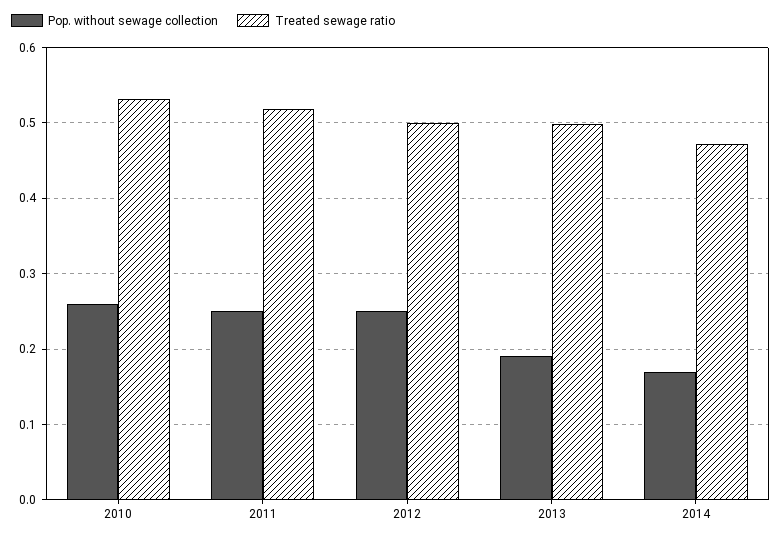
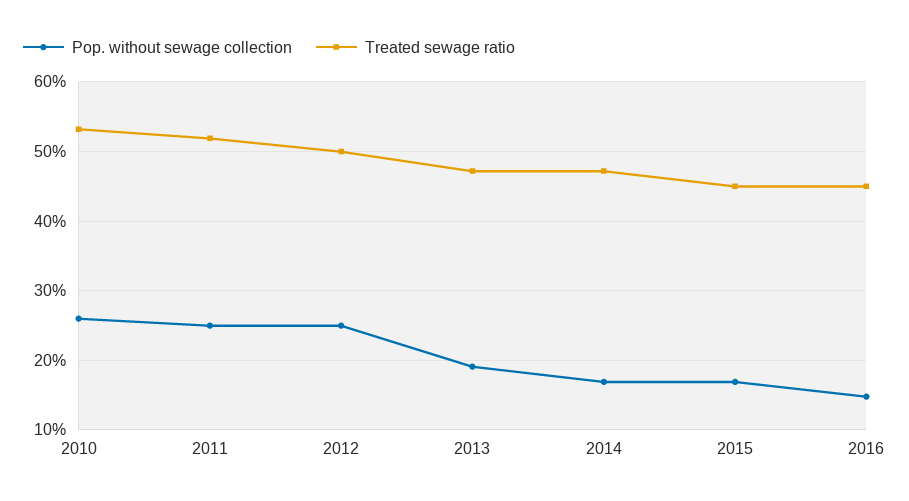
Treated sewage ratio, 2013: 0.5 -> 0.47
Pop. without sewage collection, 2015: none -> 0.17
Treated sewage ratio, 2015: none -> 0.45
Pop. without sewage collection, 2016: none -> 0.15
Treated sewage ratio, 2016: none -> 0.45

